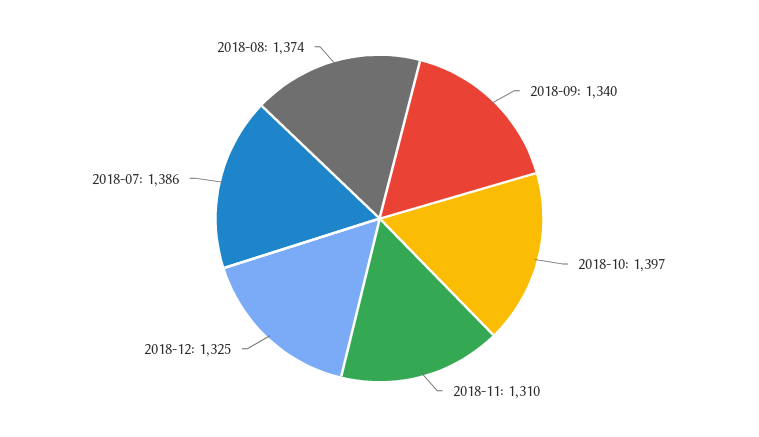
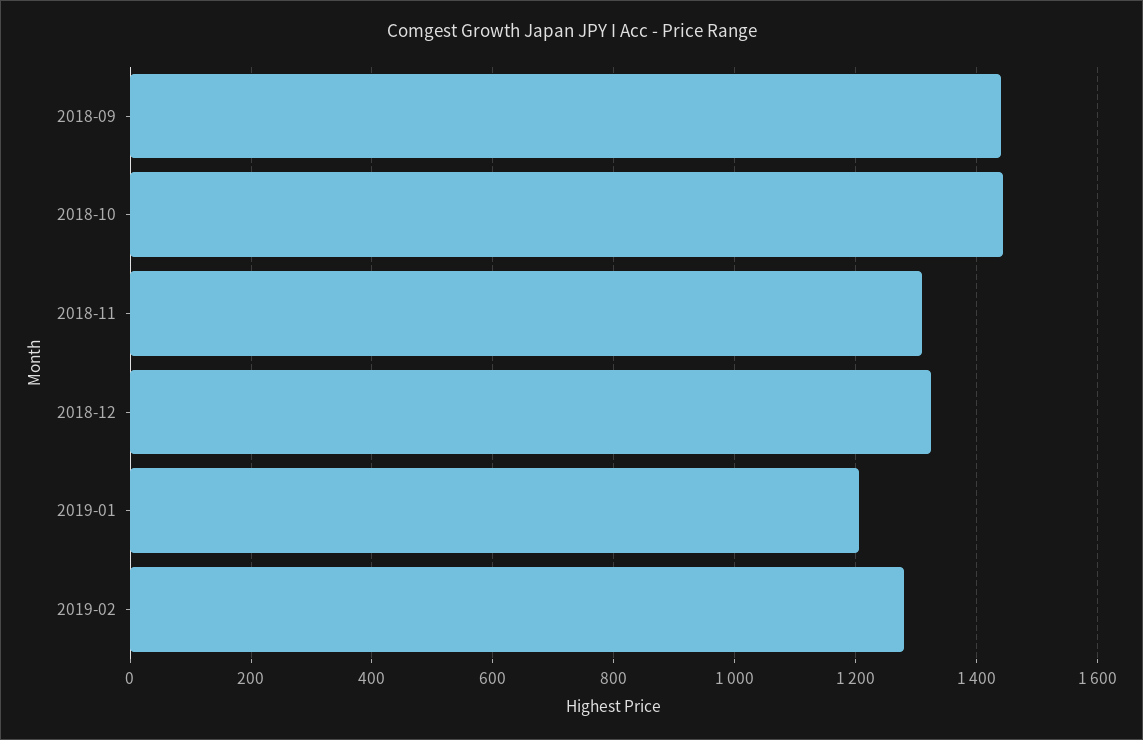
2018-09: 1340 -> 1440
2018-10: 1397 -> 1440
2018-07: 1386 -> none
2018-08: 1374 -> none
2019-01: none -> 1200
2019-02: none -> 1280

